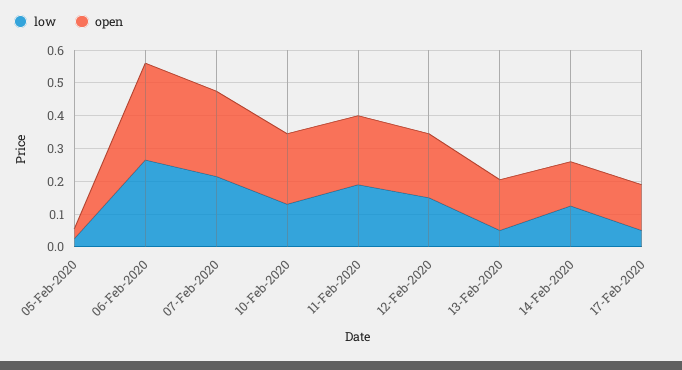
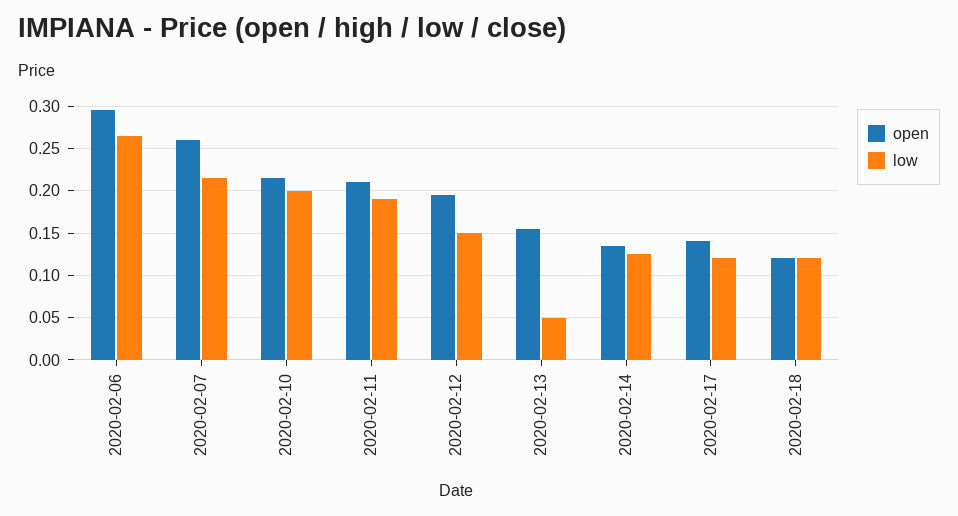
low, 05-Feb-2020: 0.025 -> none
open, 05-Feb-2020: 0.025 -> none
low, 10-Feb-2020: 0.125 -> 0.2
low, 17-Feb-2020: 0.05 -> 0.12
open, 2020-02-18: none -> 0.12
low, 2020-02-18: none -> 0.12

